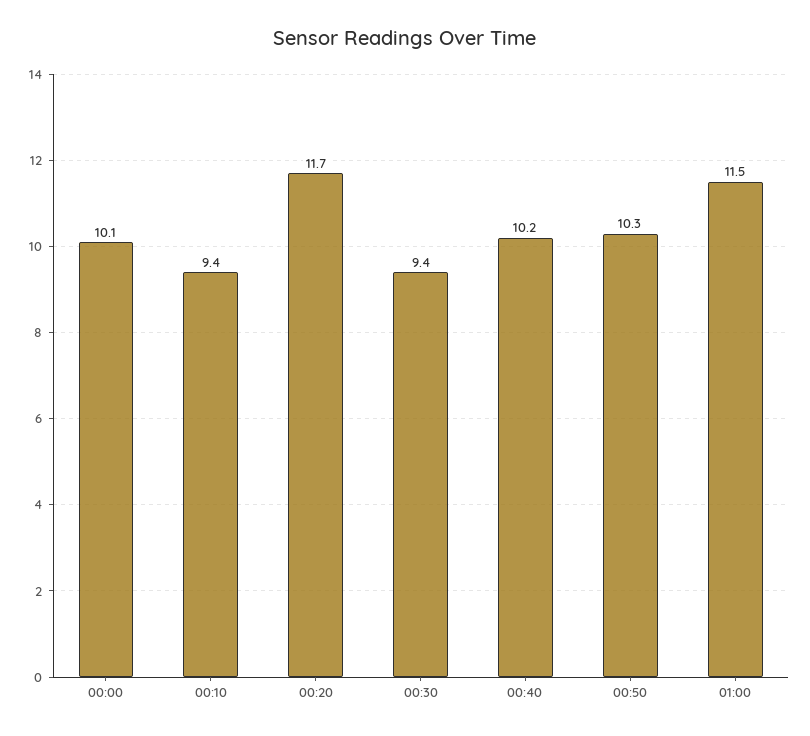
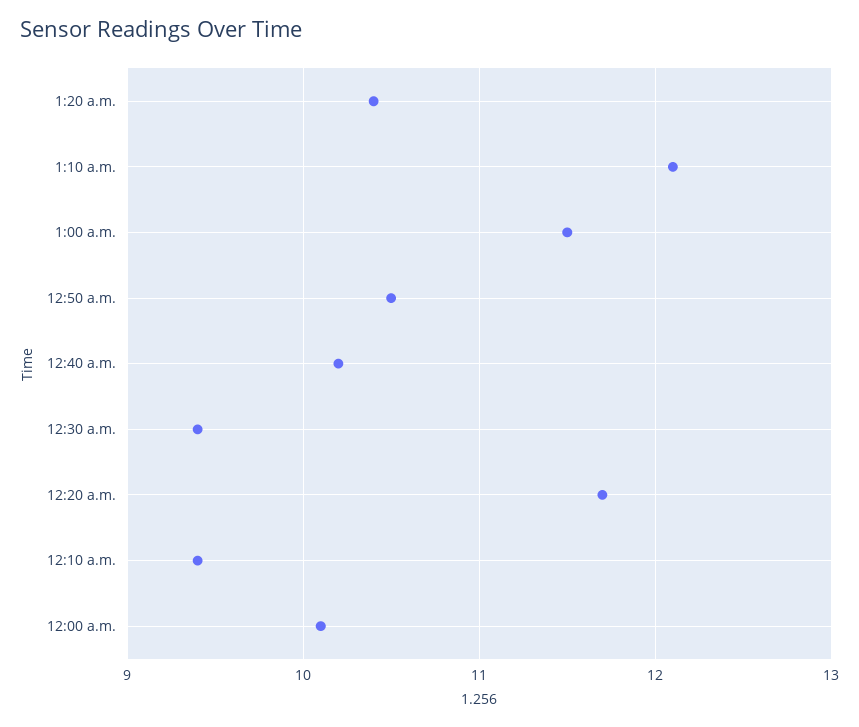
00:50: 10.3 -> 10.5
1:20 a.m.: none -> 10.4
1:10 a.m.: none -> 12.1

